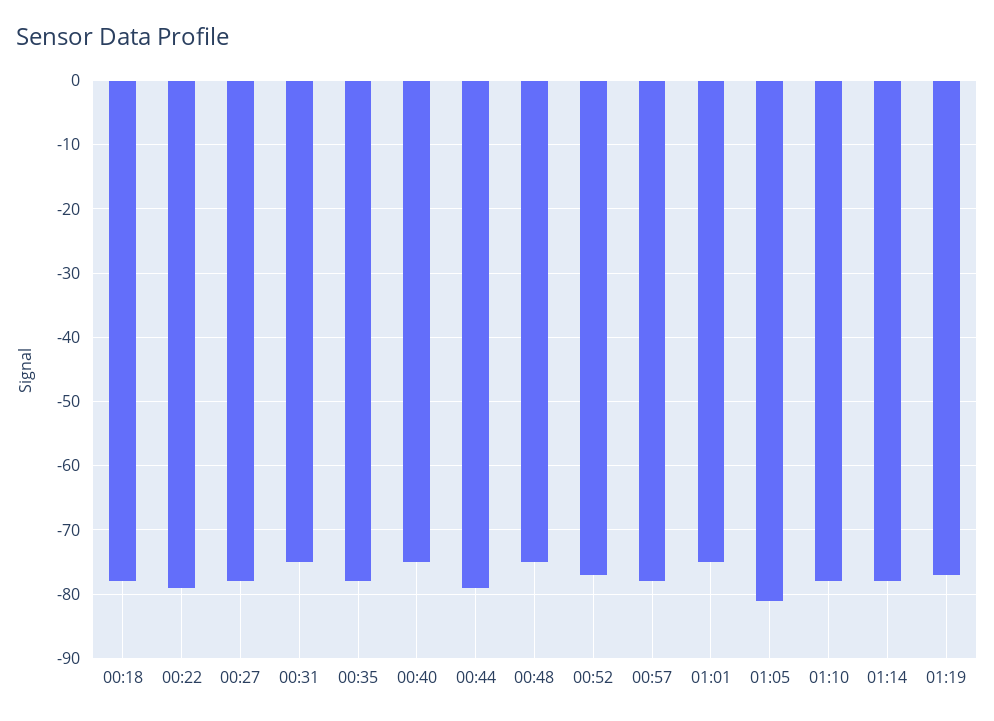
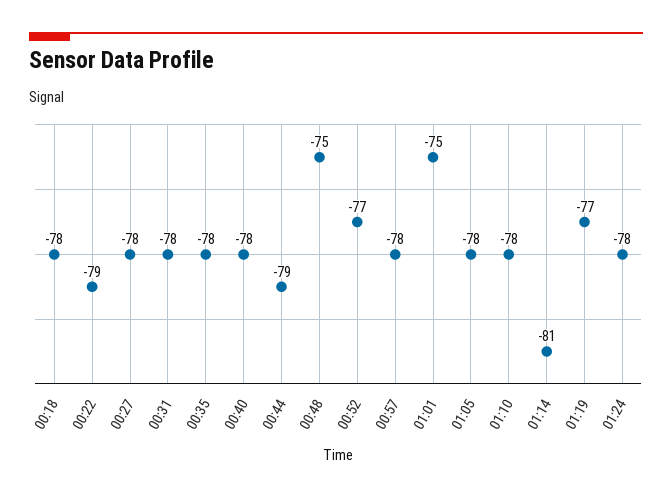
00:31: -75 -> -78
00:40: -75 -> -78
01:05: -81 -> -78
01:14: -78 -> -81
01:24: none -> -78

